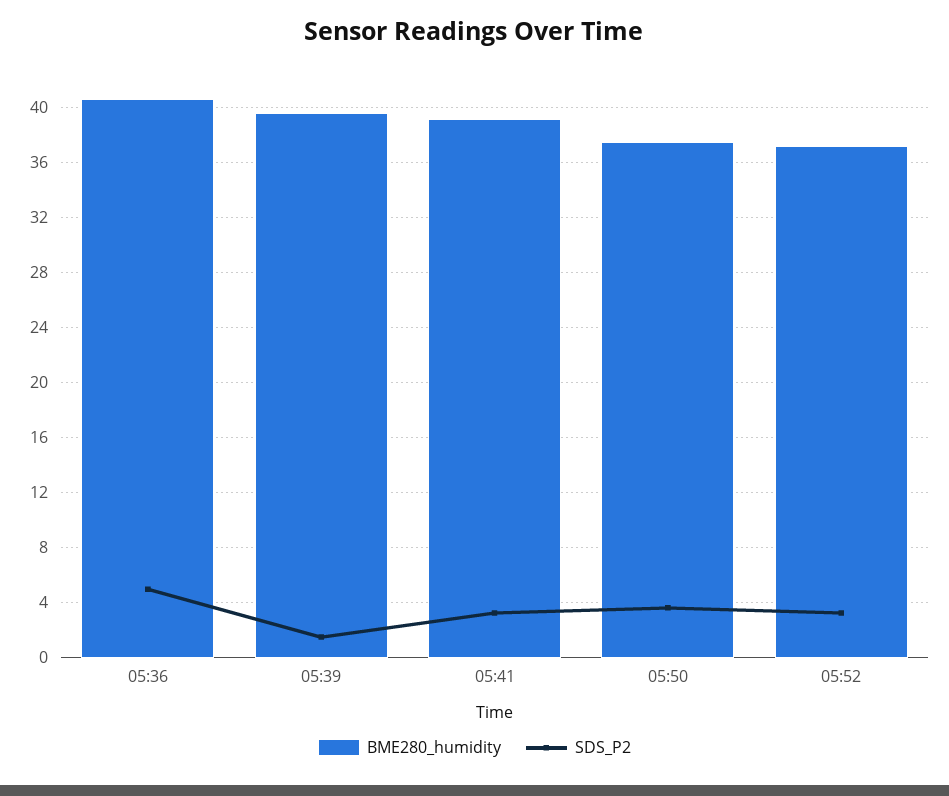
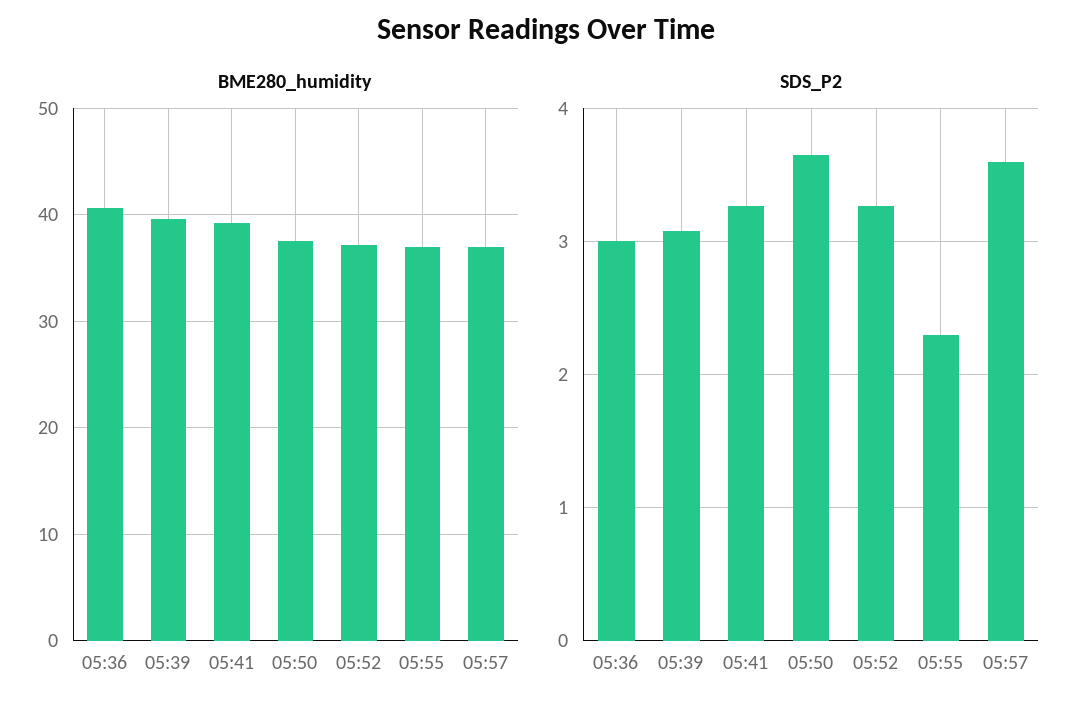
SDS_P2, 05:36: 5 -> 3
SDS_P2, 05:39: 1.5 -> 3.1
BME280_humidity, 05:55: none -> 37
BME280_humidity, 05:57: none -> 37
SDS_P2, 05:55: none -> 2.3
SDS_P2, 05:57: none -> 3.6

